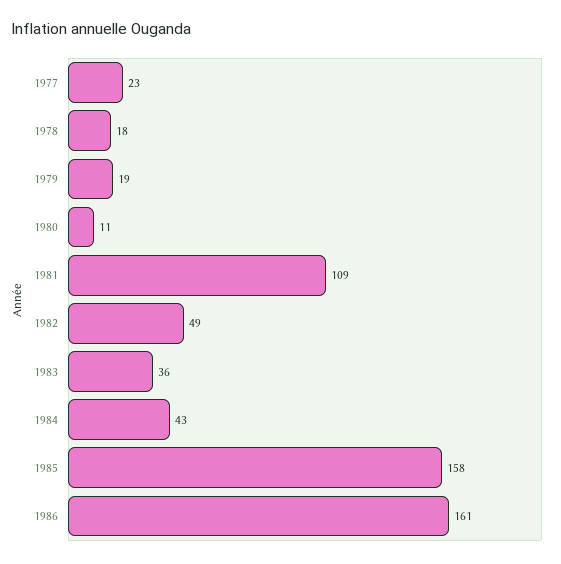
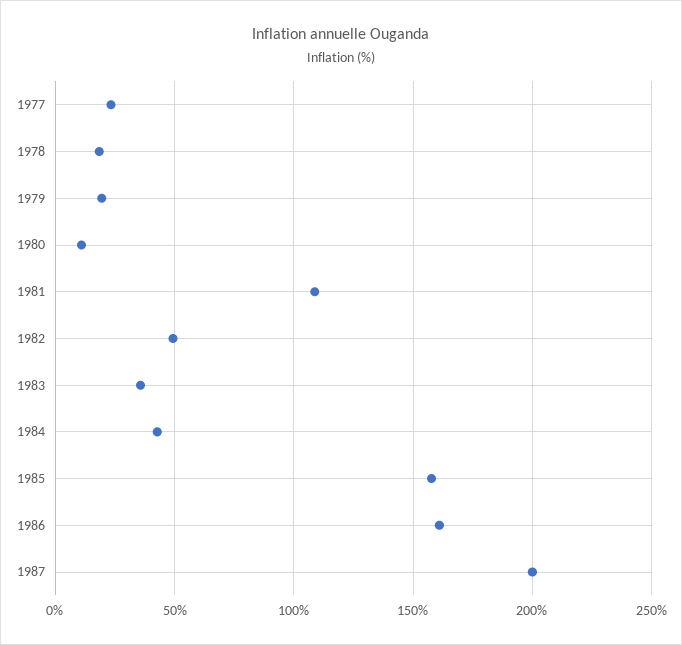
1987: none -> 200

